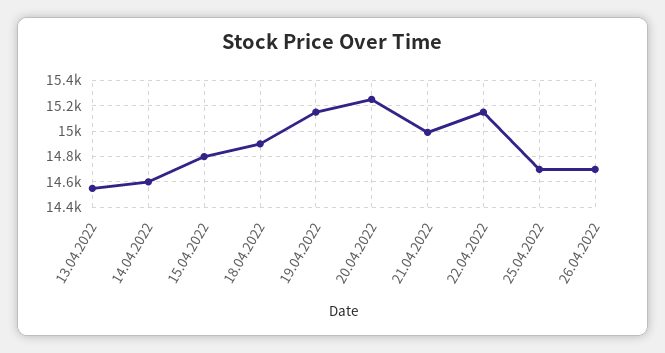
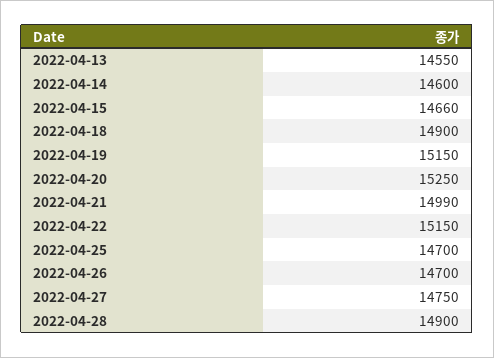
15.04.2022: 14800 -> 14660
2022-04-27: none -> 14750
2022-04-28: none -> 14900

